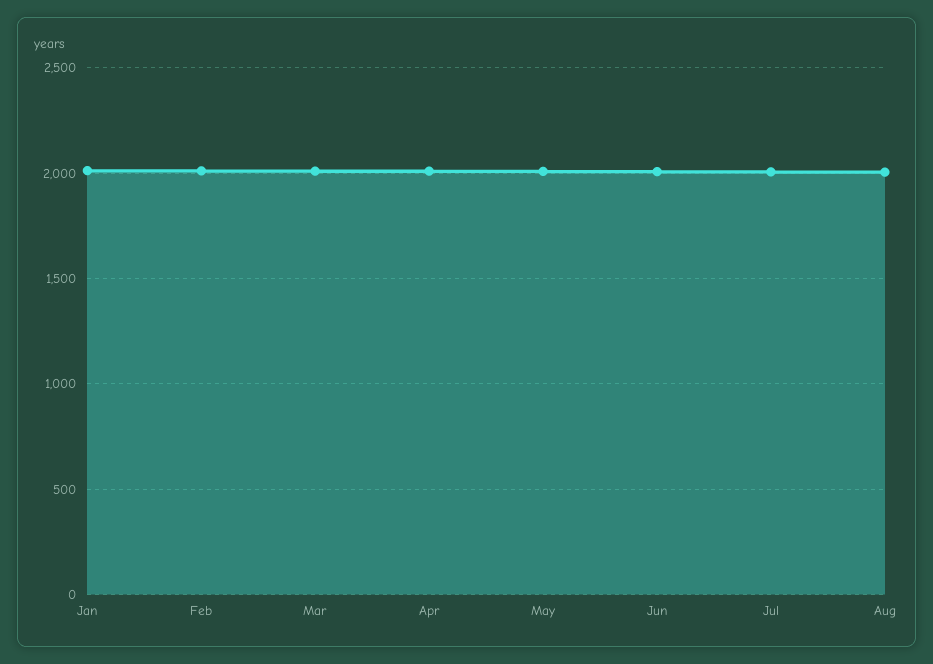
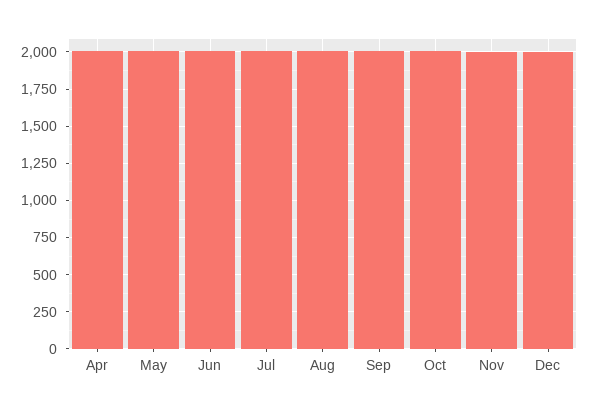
Jan: 2000 -> none
Feb: 2000 -> none
Mar: 2000 -> none
Sep: none -> 2000
Oct: none -> 2000
Nov: none -> 2000
Dec: none -> 2000

